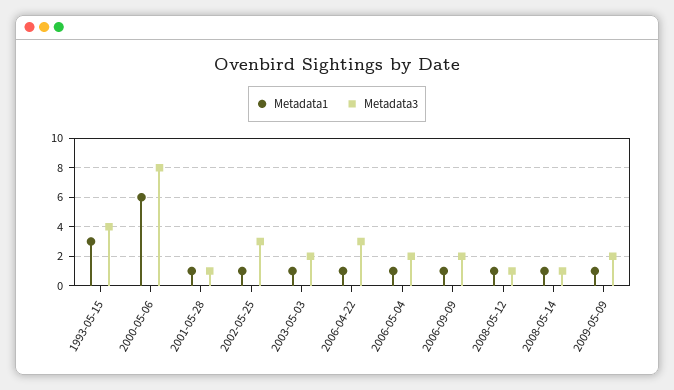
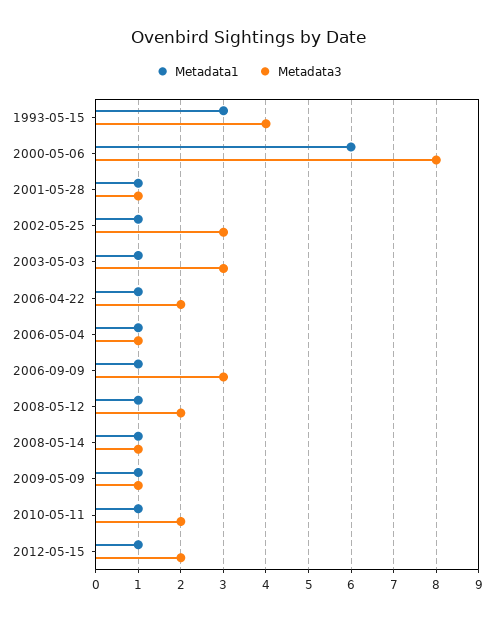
Metadata3, 2003-05-03: 2 -> 3
Metadata3, 2006-04-22: 3 -> 2
Metadata3, 2006-05-04: 2 -> 1
Metadata3, 2006-09-09: 2 -> 3
Metadata3, 2008-05-12: 1 -> 2
Metadata3, 2009-05-09: 2 -> 1
Metadata1, 2010-05-11: none -> 1
Metadata3, 2010-05-11: none -> 2
Metadata1, 2012-05-15: none -> 1
Metadata3, 2012-05-15: none -> 2

